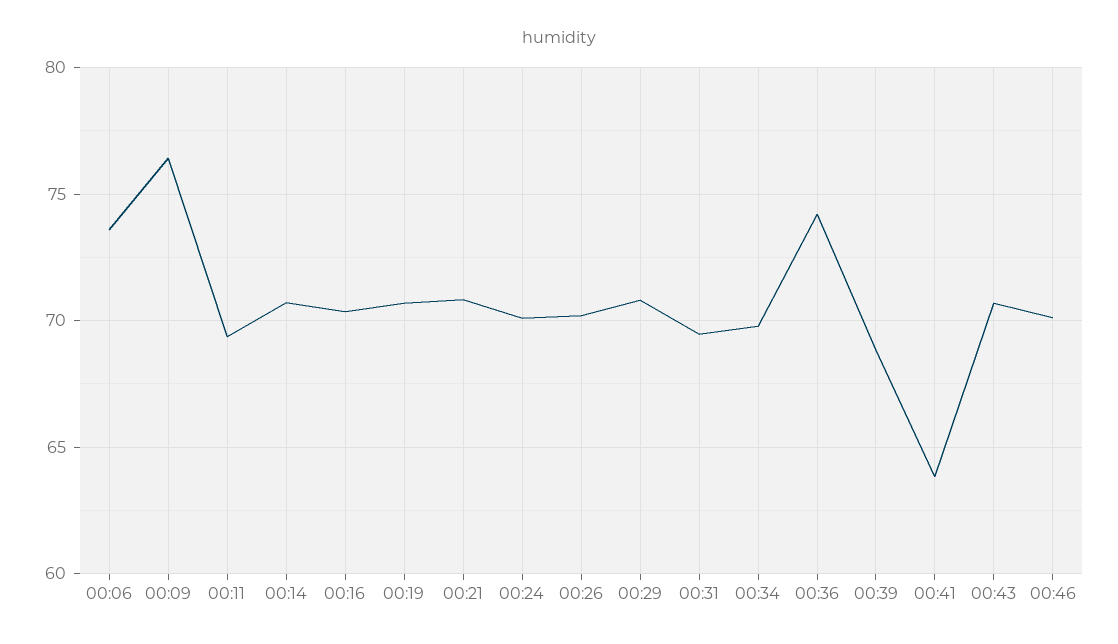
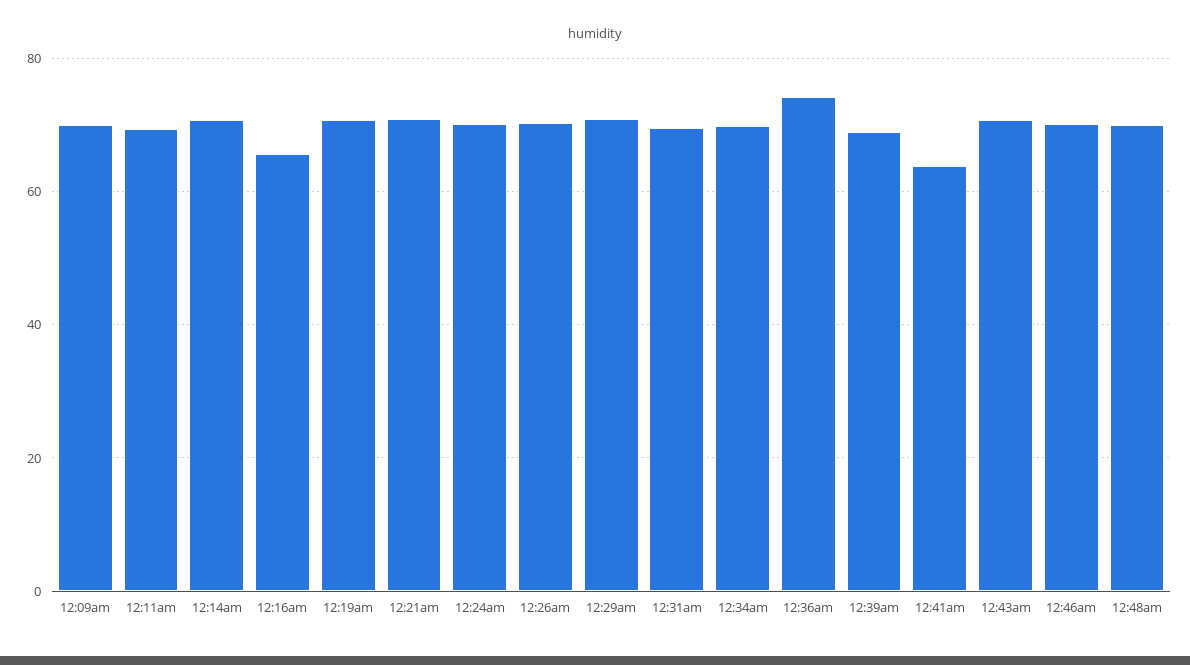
00:06: 73.5 -> none
00:09: 76.5 -> 70
00:16: 70.5 -> 66
12:48am: none -> 70

